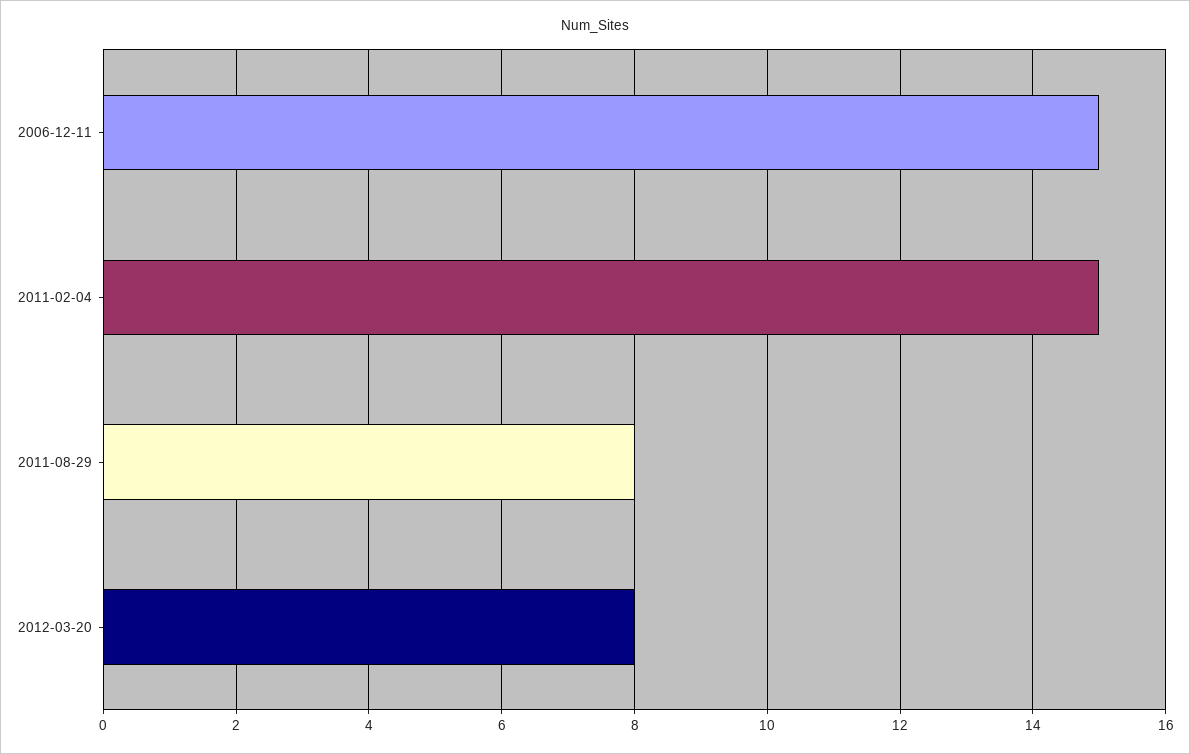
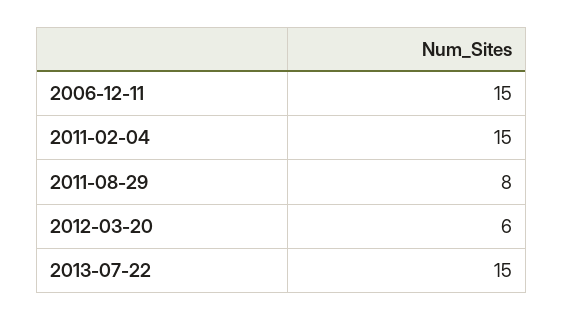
2012-03-20: 8 -> 6
2013-07-22: none -> 15

